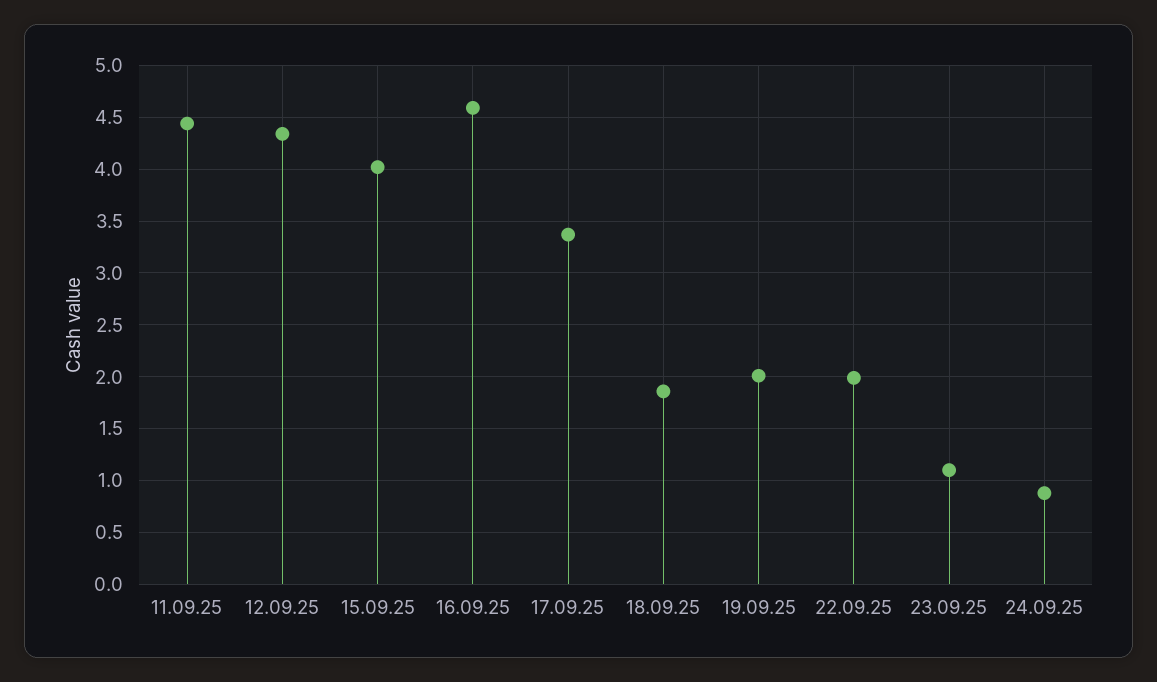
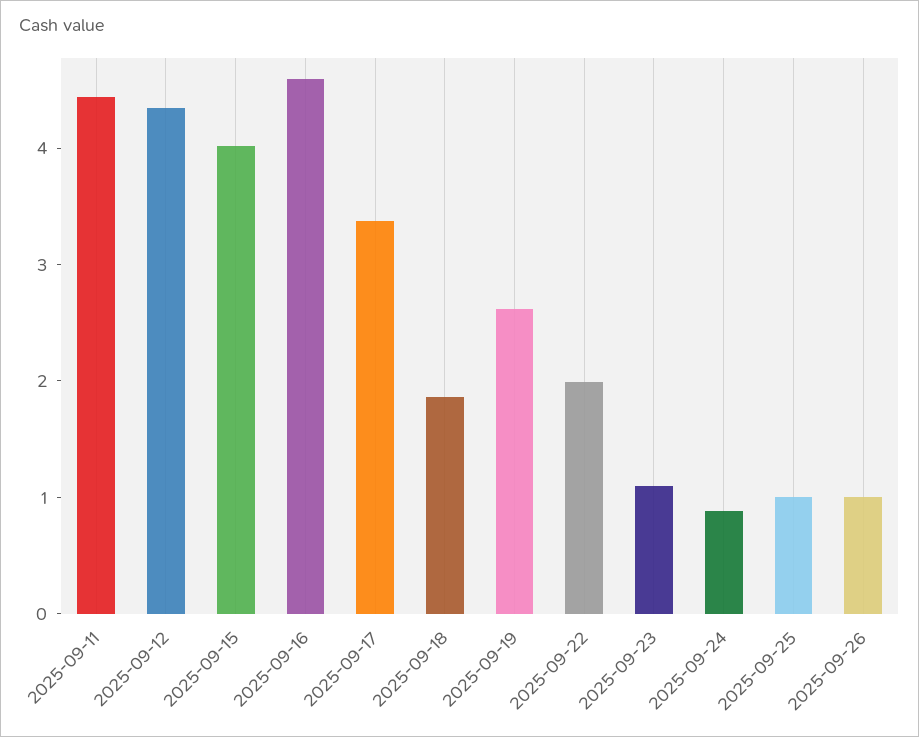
19.09.25: 2 -> 2.6
2025-09-25: none -> 1
2025-09-26: none -> 1

